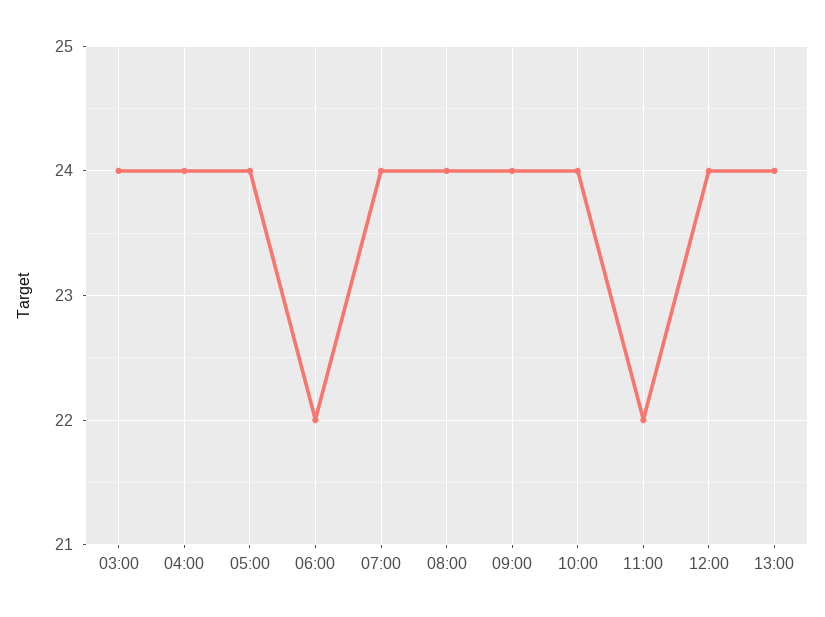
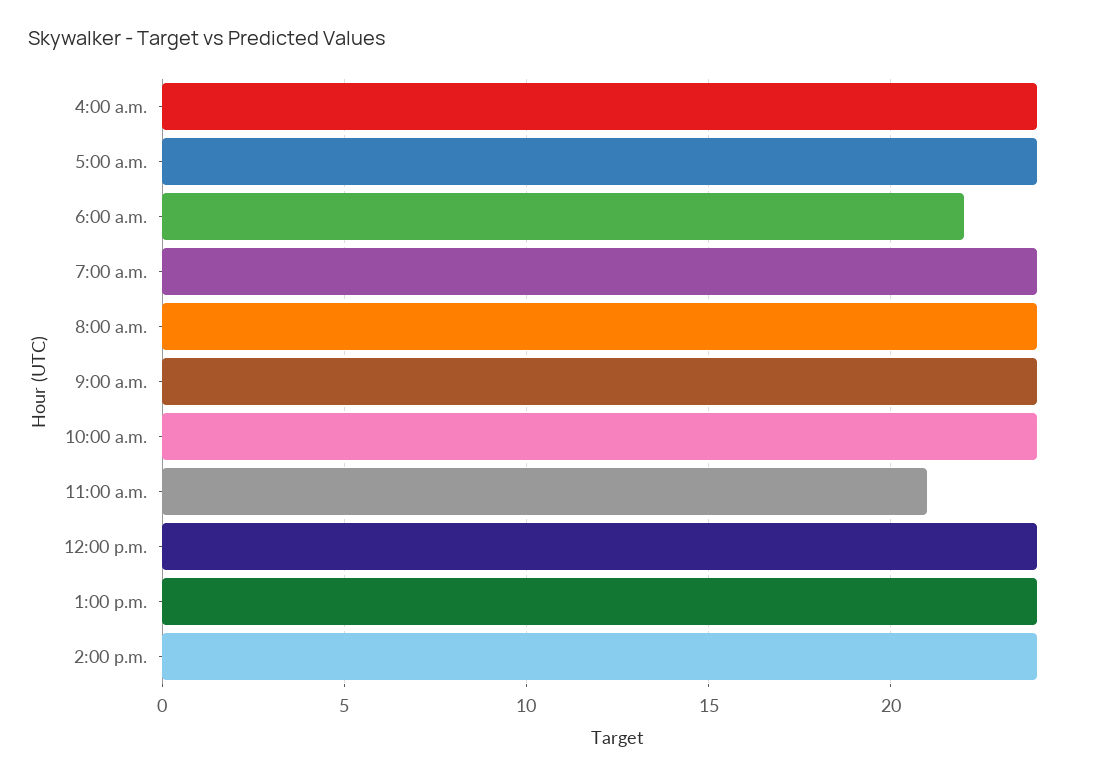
03:00: 24 -> none
11:00: 22 -> 21
2:00 p.m.: none -> 24

